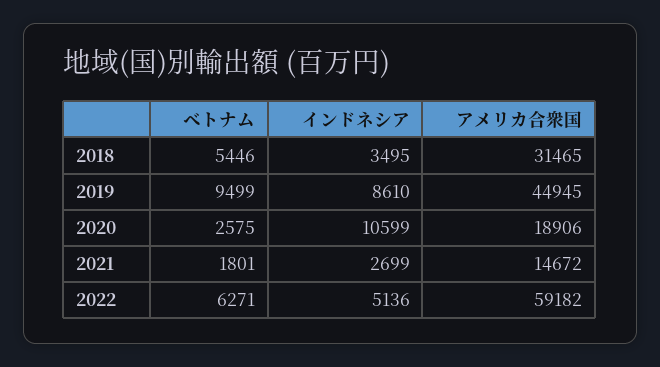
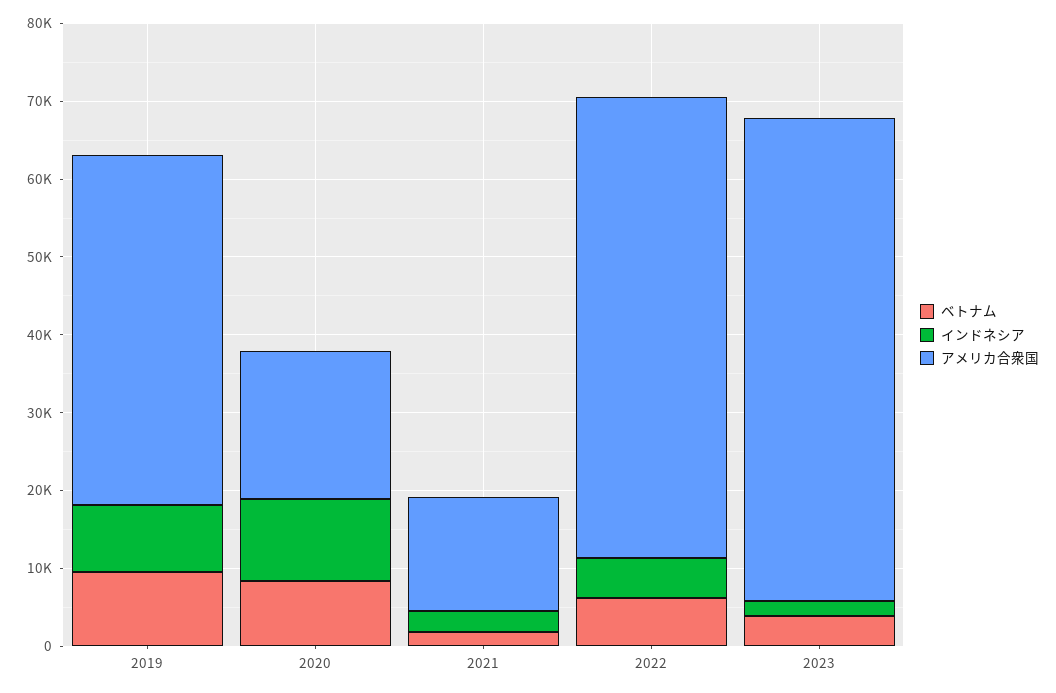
ベトナム, 2018: 5446 -> none
インドネシア, 2018: 3495 -> none
アメリカ合衆国, 2018: 31465 -> none
ベトナム, 2020: 2575 -> 8000
ベトナム, 2023: none -> 4000
インドネシア, 2023: none -> 2000
アメリカ合衆国, 2023: none -> 62000

